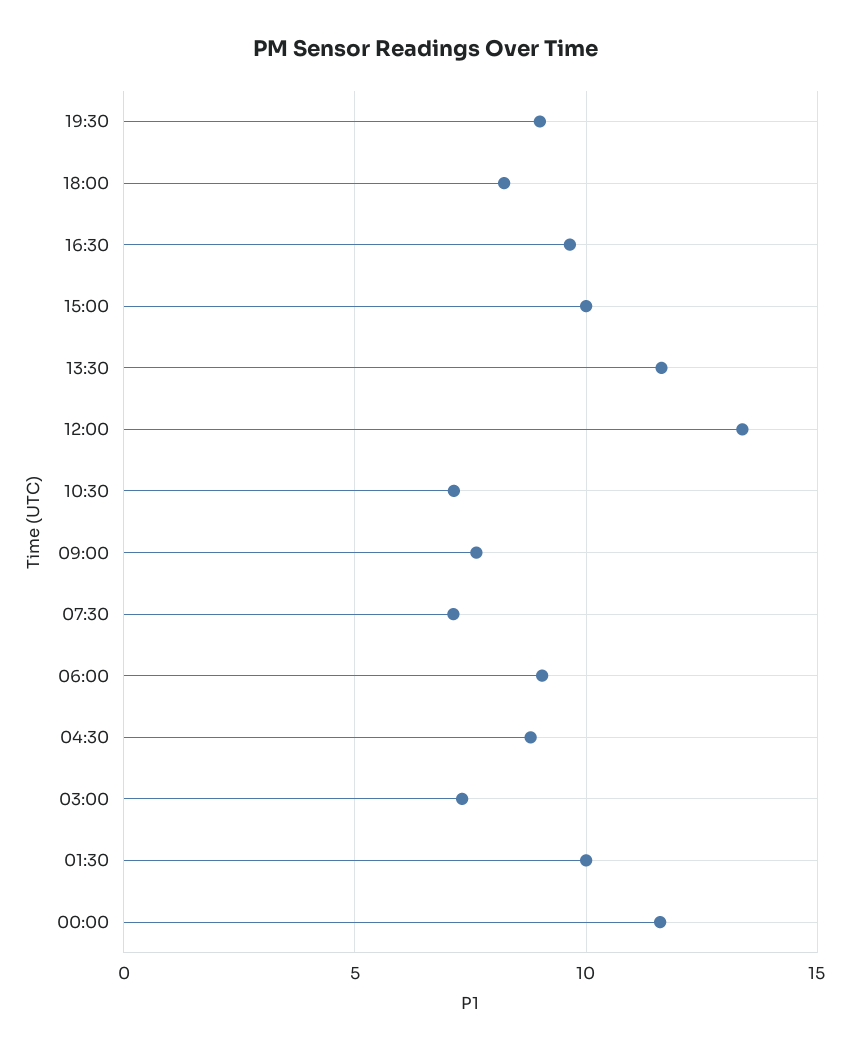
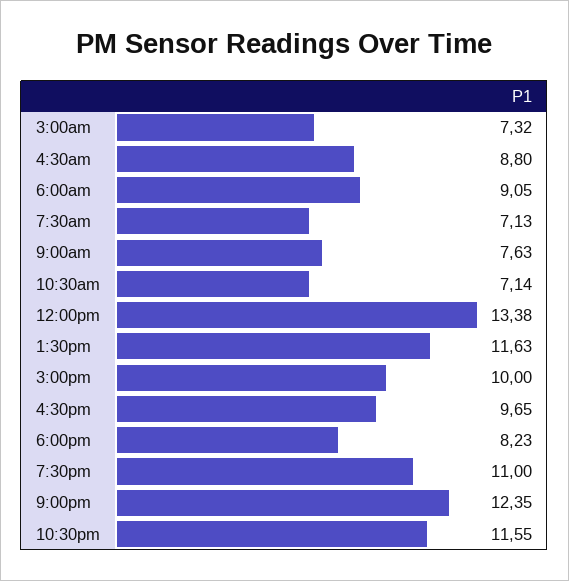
19:30: 9 -> 11
01:30: 10 -> none
00:00: 11.5 -> none
9:00pm: none -> 12.35
10:30pm: none -> 11.55

